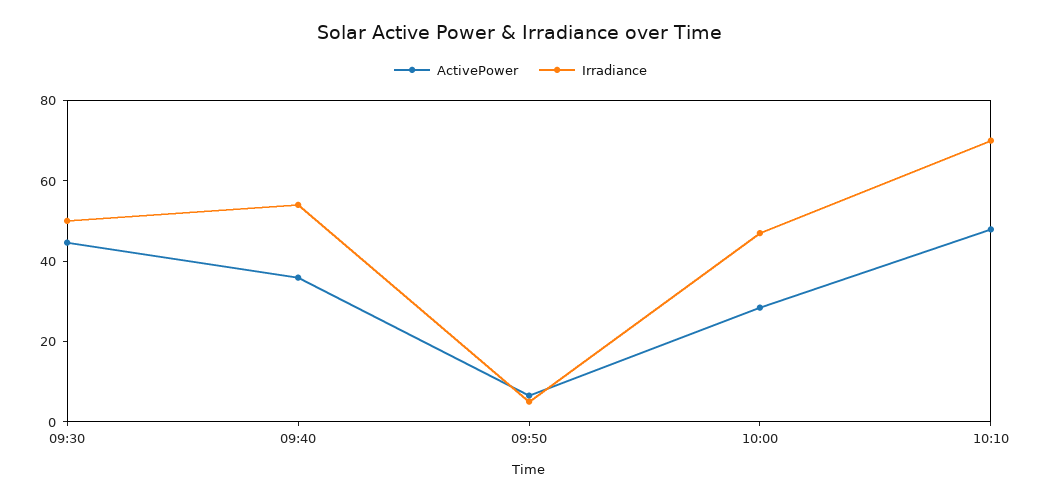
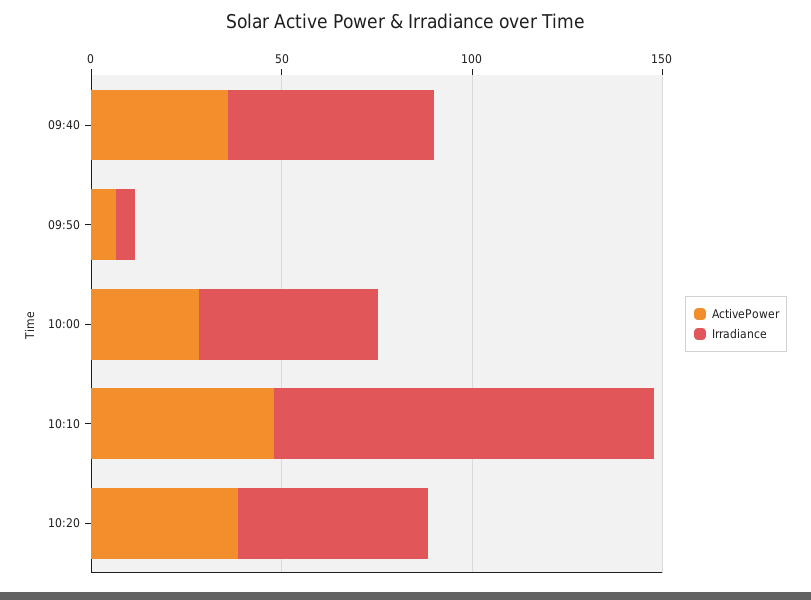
ActivePower, 09:30: 45 -> none
Irradiance, 09:30: 50 -> none
Irradiance, 10:10: 70 -> 100
ActivePower, 10:20: none -> 40
Irradiance, 10:20: none -> 50

